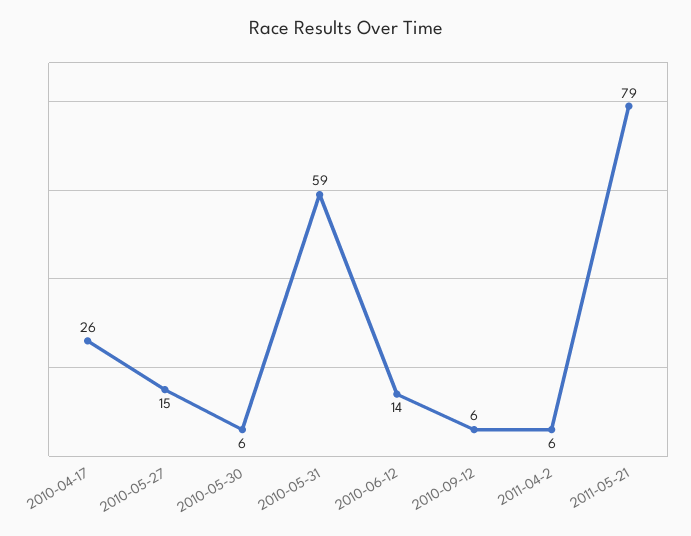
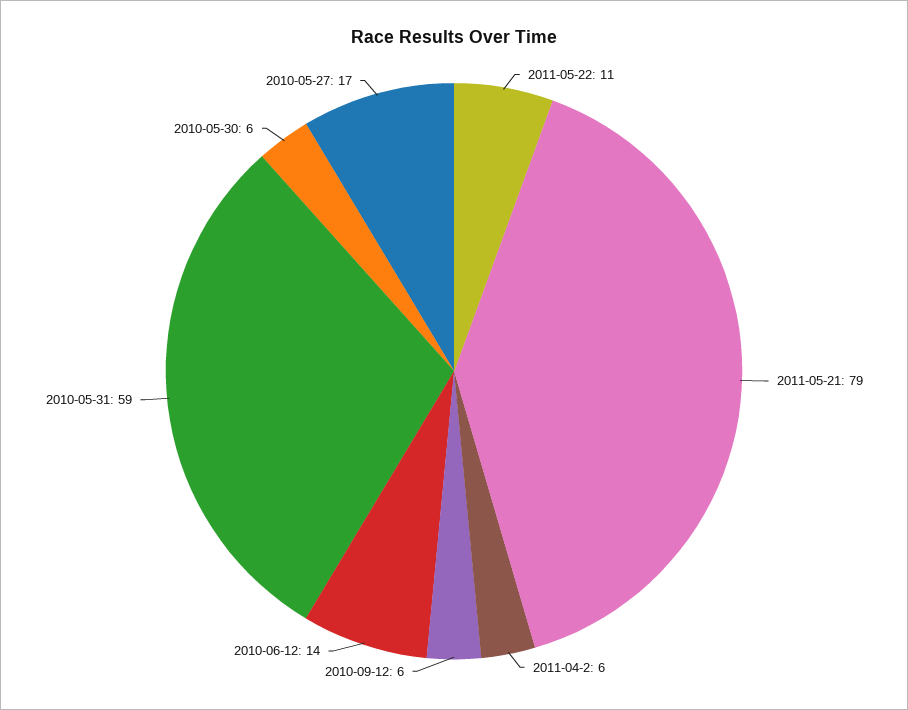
2010-04-17: 26 -> none
2010-05-27: 15 -> 17
2011-05-22: none -> 11

